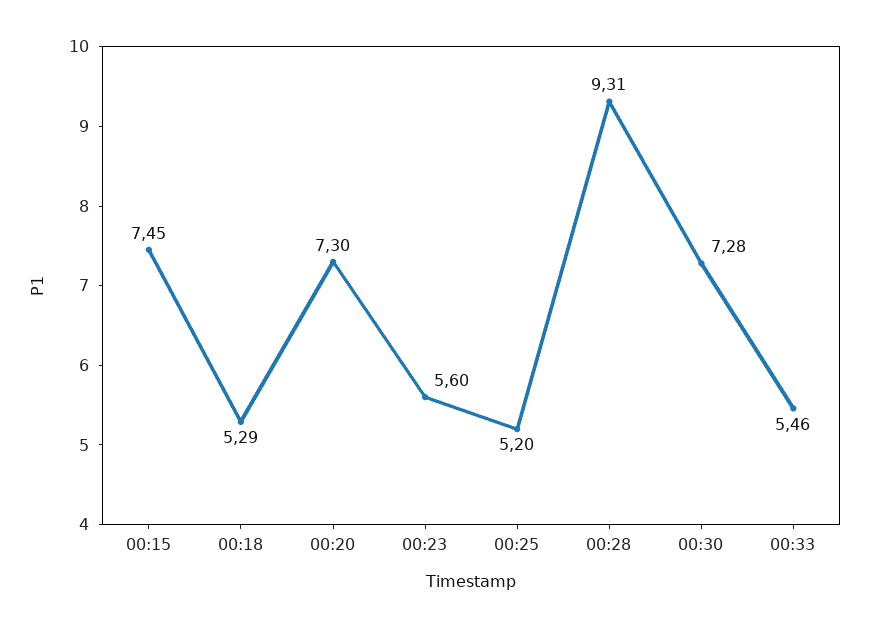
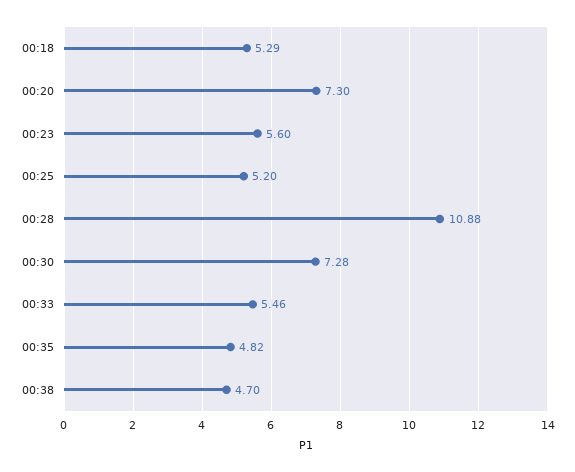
00:15: 7.45 -> none
00:28: 9.31 -> 10.88
00:35: none -> 4.82
00:38: none -> 4.7

